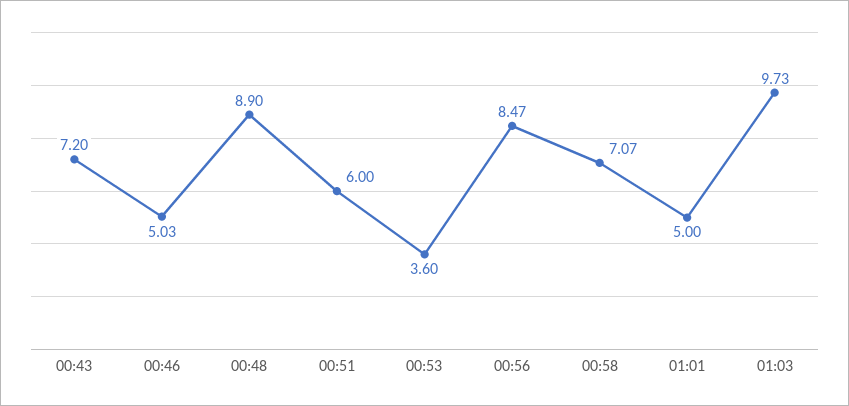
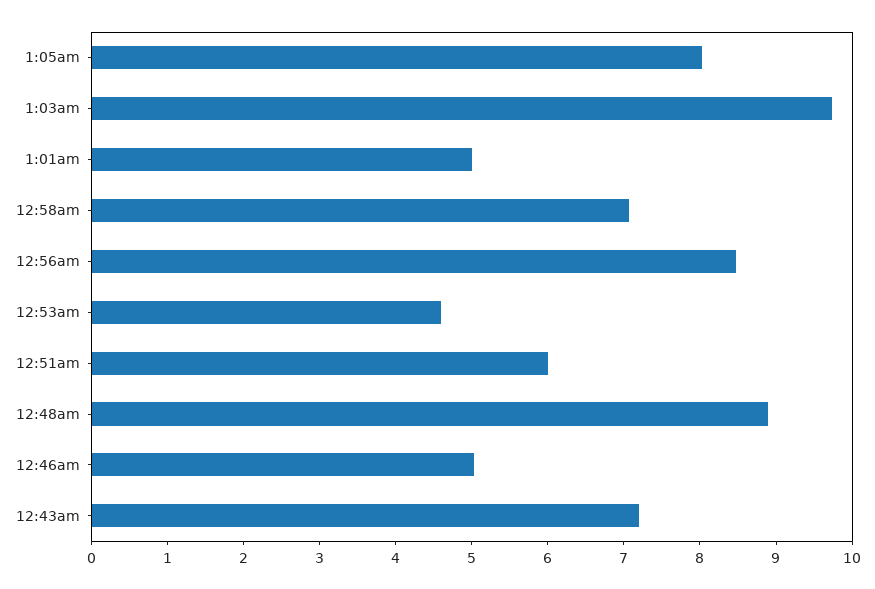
00:53: 3.6 -> 4.6
1:05am: none -> 8

